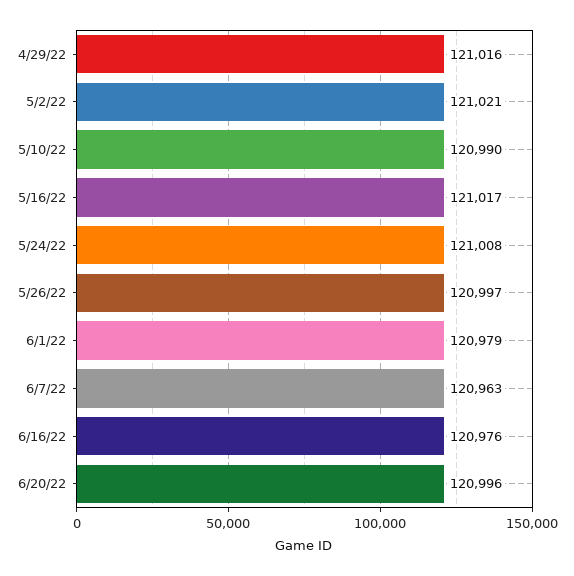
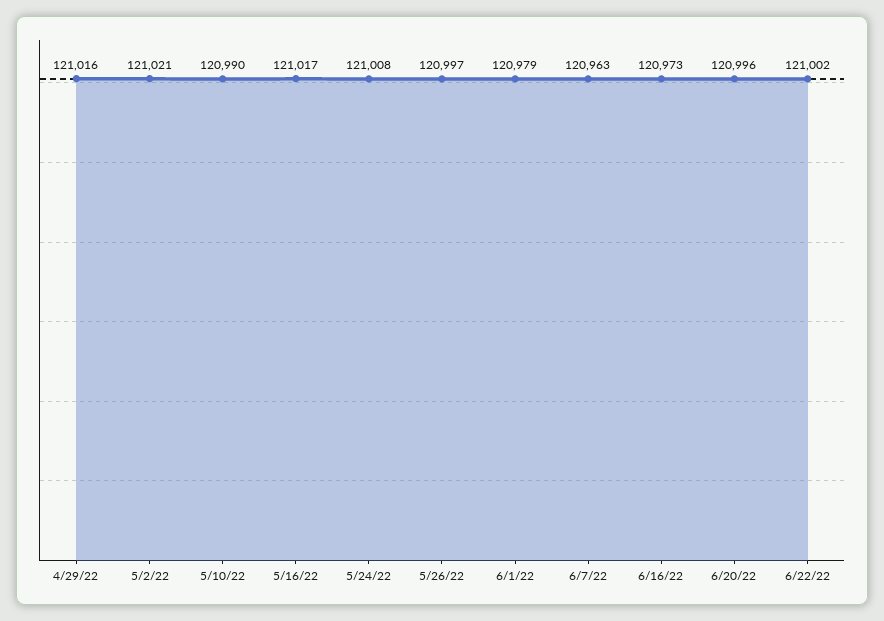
6/16/22: 120976 -> 120973
6/22/22: none -> 121002

